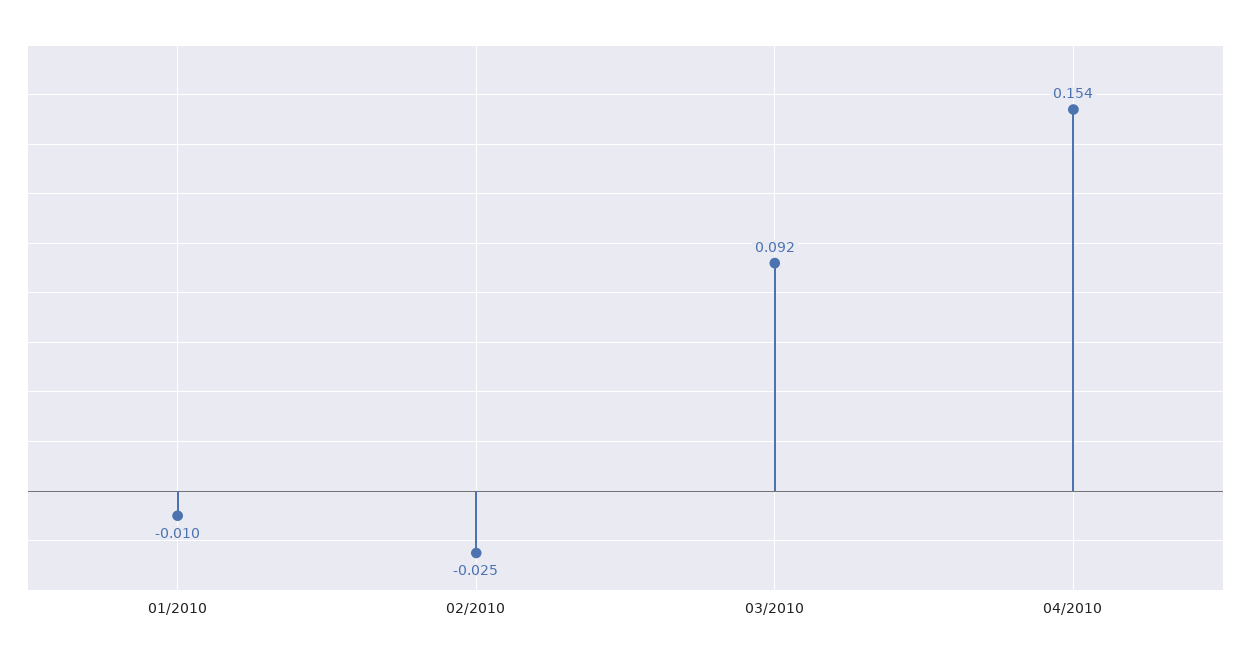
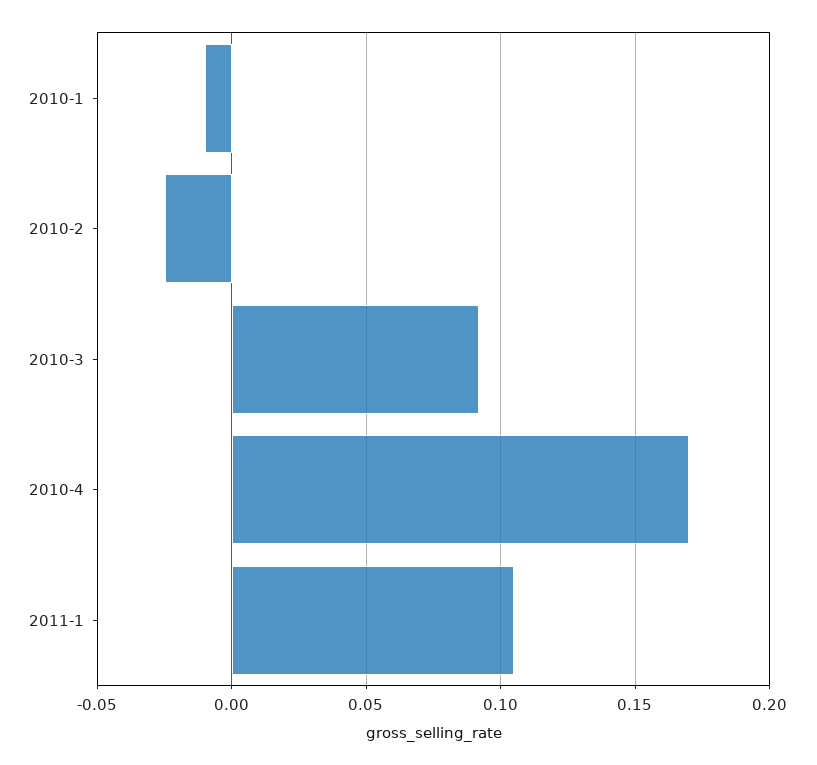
04/2010: 0.154 -> 0.17
2011-1: none -> 0.105

